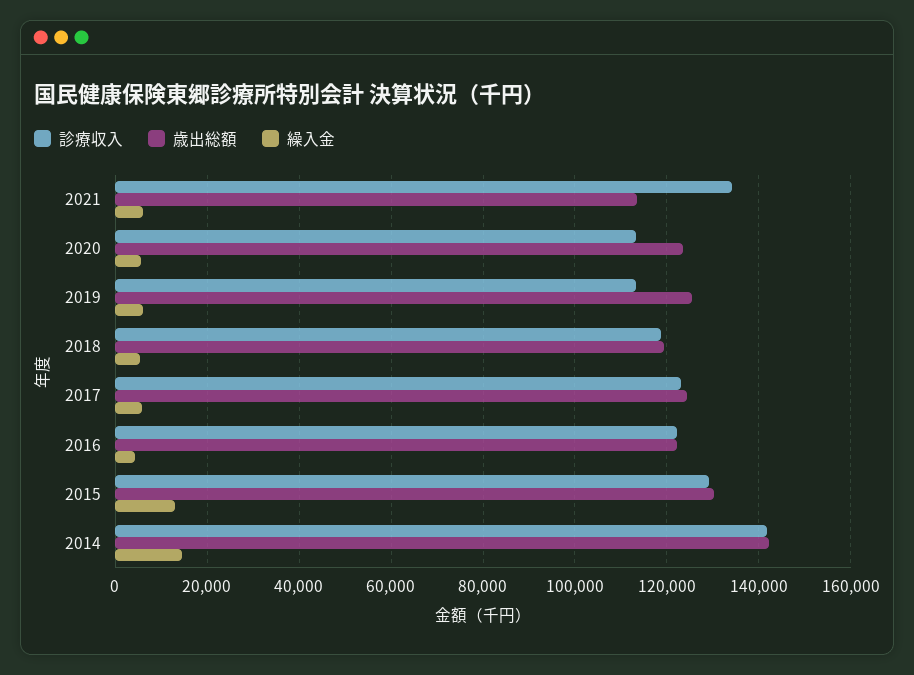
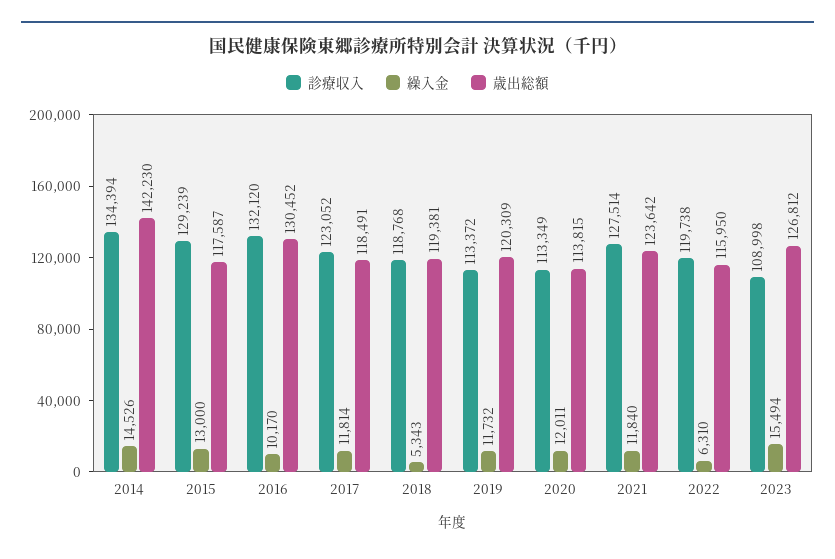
診療収入, 2021: 134000 -> 127514
歳出総額, 2021: 114000 -> 123642
繰入金, 2021: 6000 -> 11840
歳出総額, 2020: 124000 -> 113815
繰入金, 2020: 6000 -> 12011
歳出総額, 2019: 126000 -> 120309
繰入金, 2019: 6000 -> 11732
歳出総額, 2017: 124000 -> 118491
繰入金, 2017: 6000 -> 11814
診療収入, 2016: 122000 -> 132120
歳出総額, 2016: 122000 -> 130452
繰入金, 2016: 4000 -> 10170
歳出総額, 2015: 130000 -> 117587
診療収入, 2014: 142000 -> 134394
診療収入, 2022: none -> 119738
繰入金, 2022: none -> 6310
歳出総額, 2022: none -> 115950
診療収入, 2023: none -> 108998
繰入金, 2023: none -> 15494
歳出総額, 2023: none -> 126812

